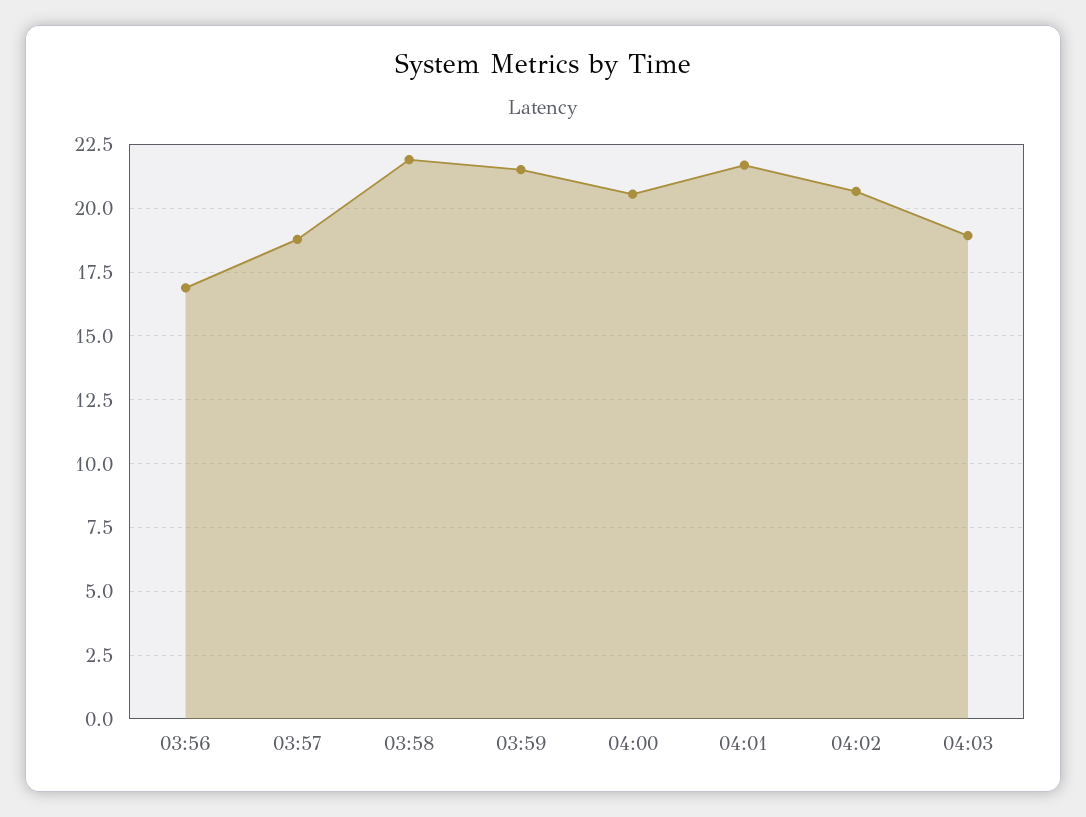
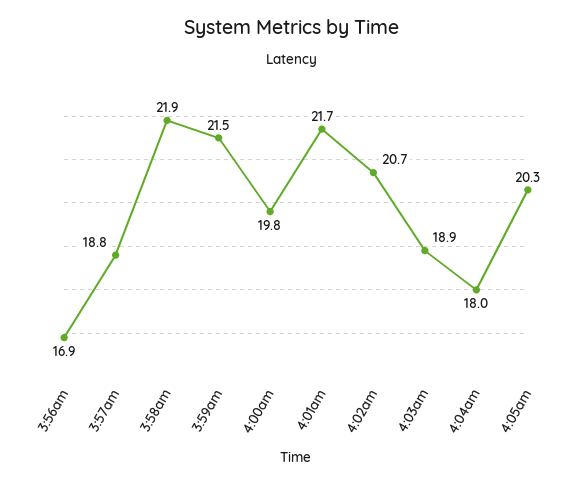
04:00: 20.5 -> 19.8
4:04am: none -> 18
4:05am: none -> 20.3

